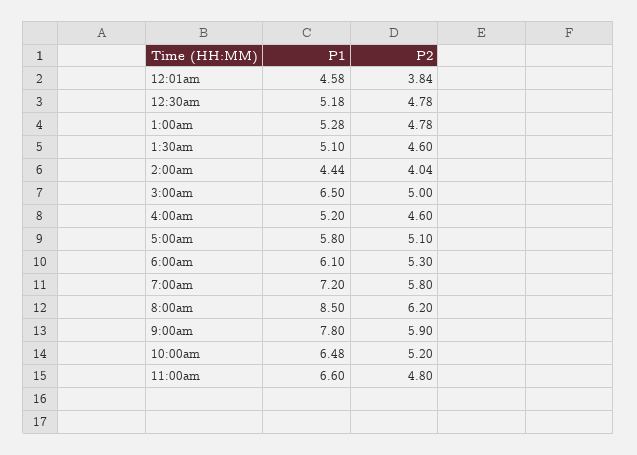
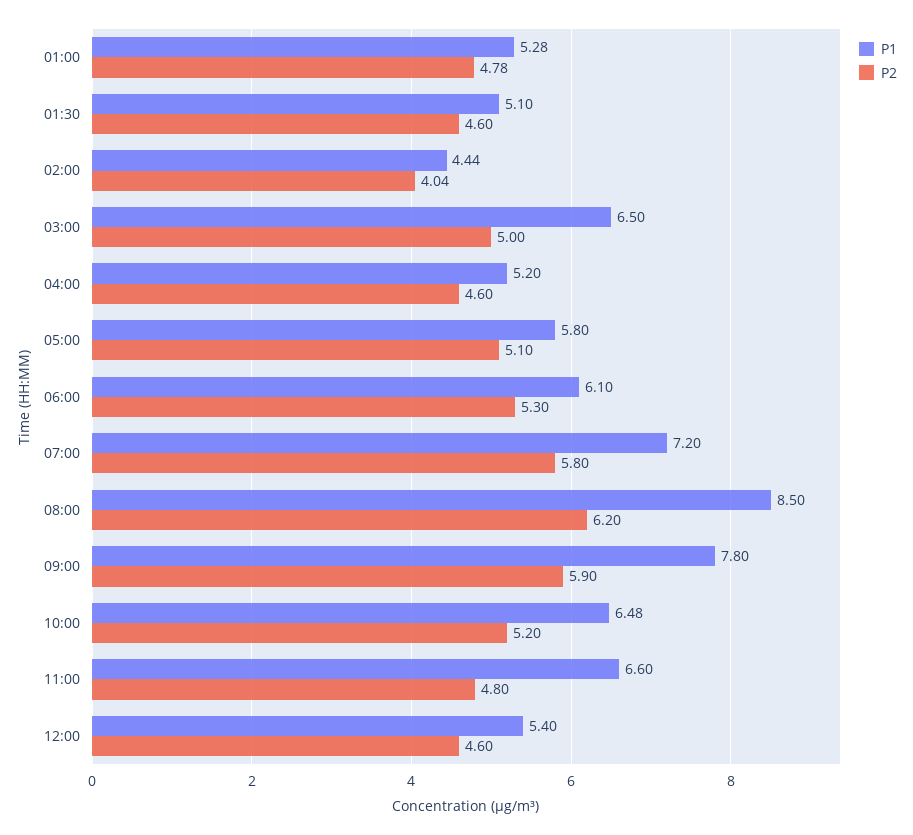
P1, 12:01am: 4.58 -> none
P2, 12:01am: 3.84 -> none
P1, 12:30am: 5.18 -> none
P2, 12:30am: 4.78 -> none
P1, 12:00: none -> 5.4
P2, 12:00: none -> 4.6

